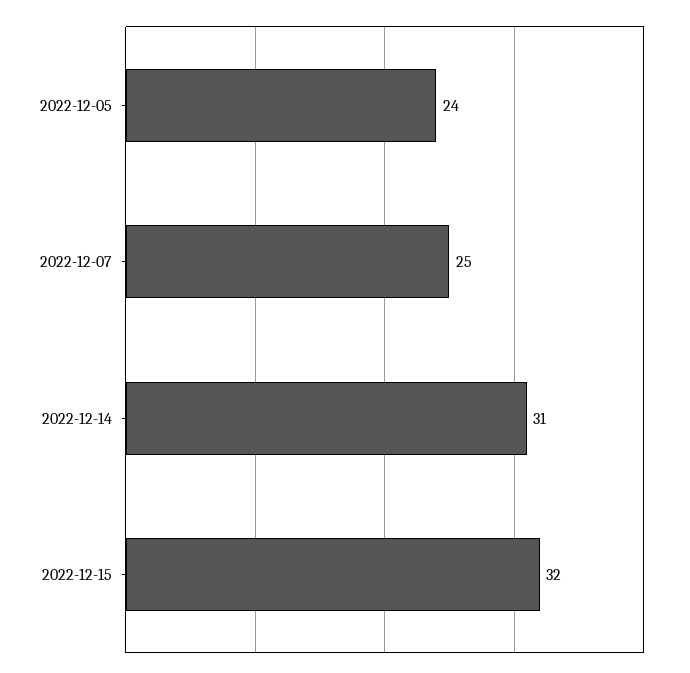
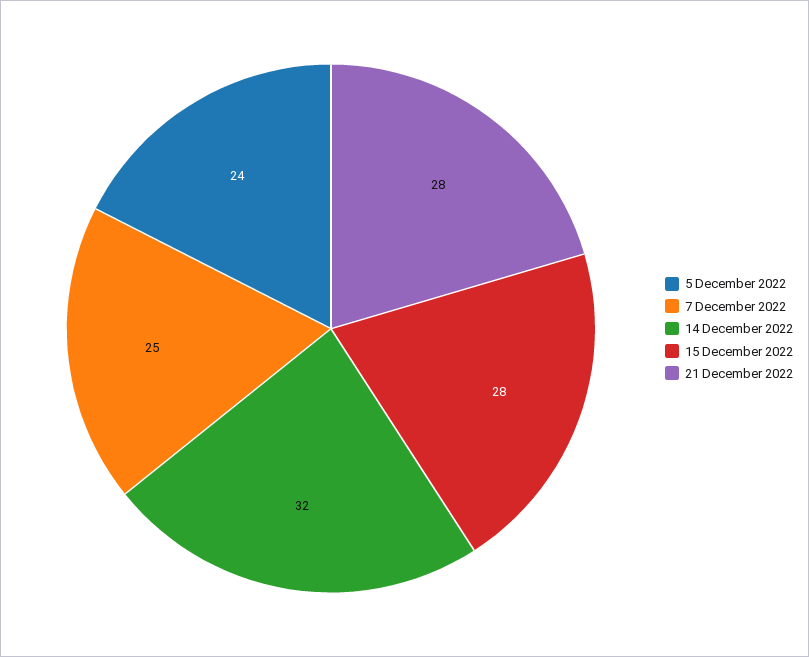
2022-12-14: 31 -> 32
2022-12-15: 32 -> 28
21 December 2022: none -> 28

